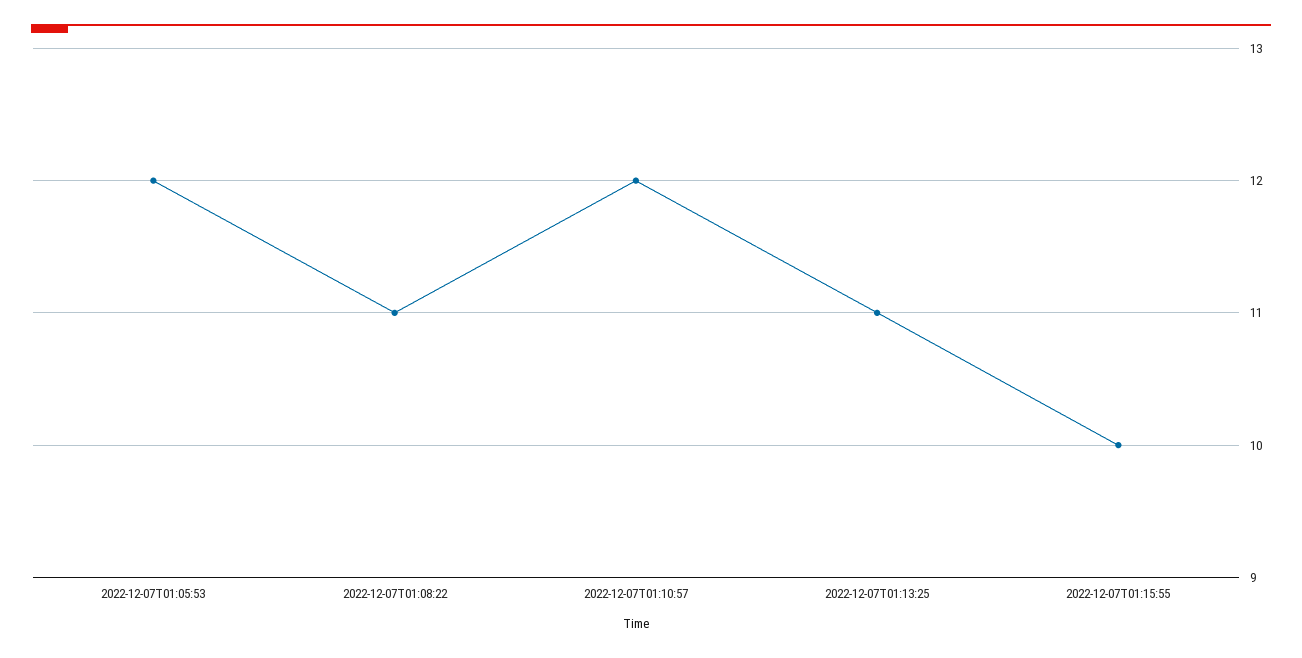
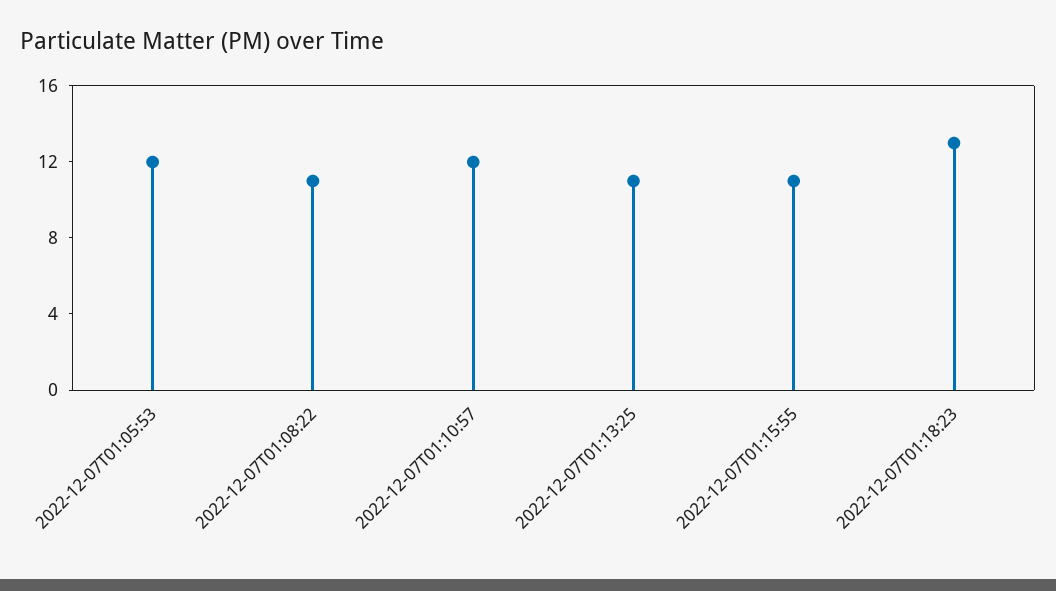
2022-12-07T01:15:55: 10 -> 11
2022-12-07T01:18:23: none -> 13

